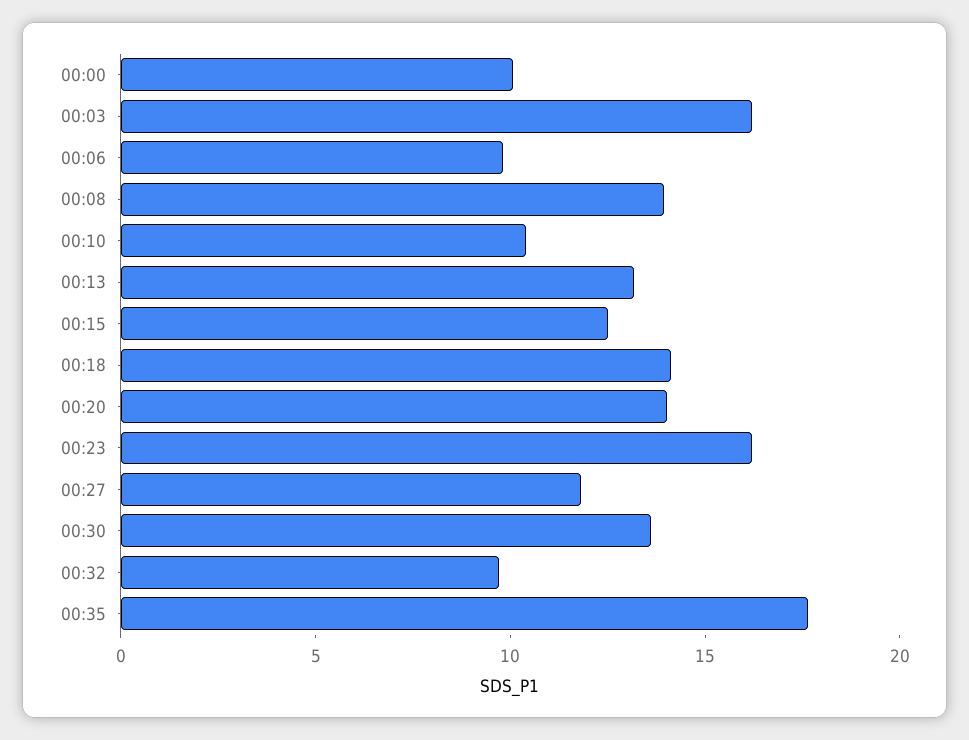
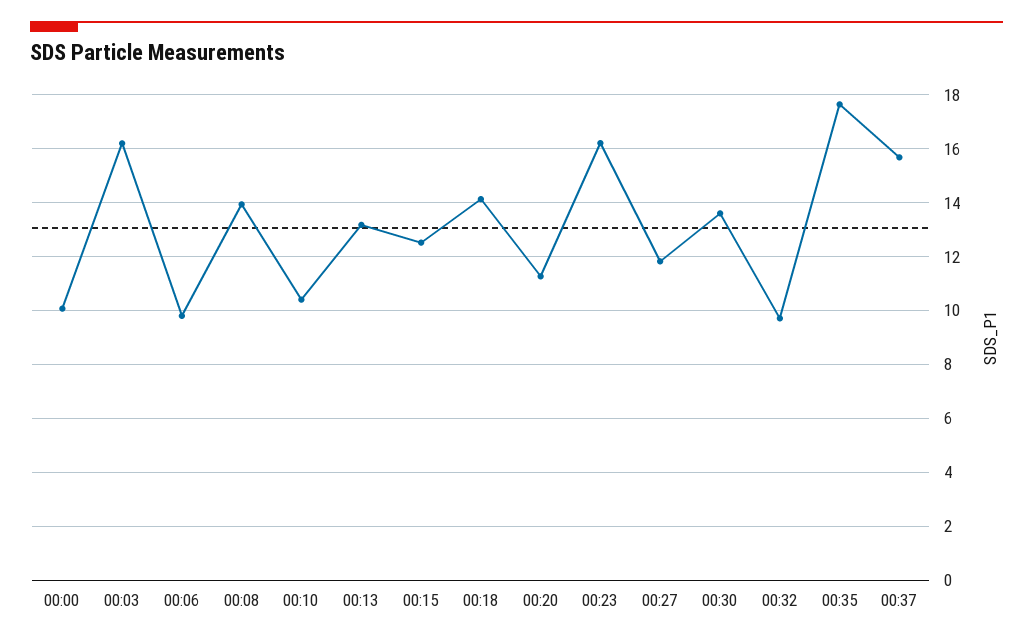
00:20: 14 -> 11.25
00:37: none -> 15.75

